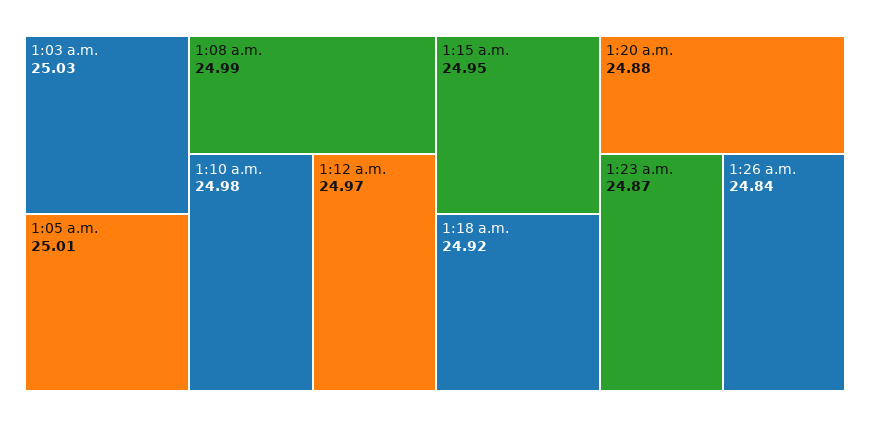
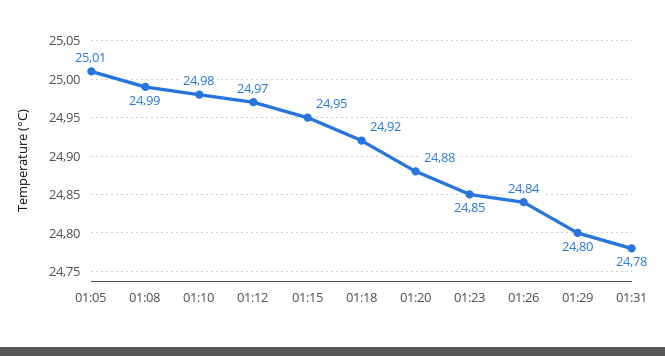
1:03 a.m.: 25.03 -> none
1:23 a.m.: 24.87 -> 24.85
01:29: none -> 24.8
01:31: none -> 24.78

